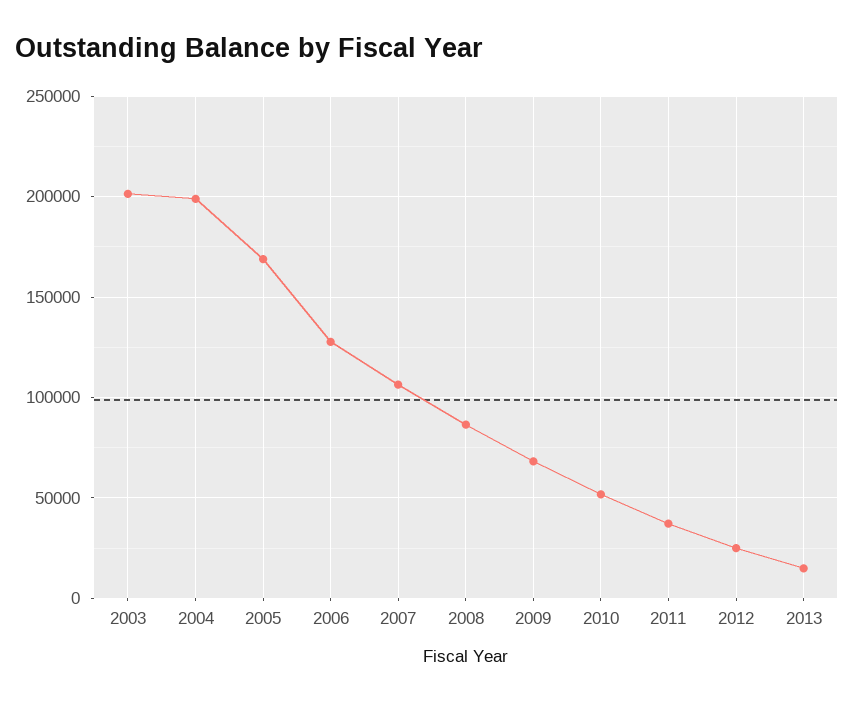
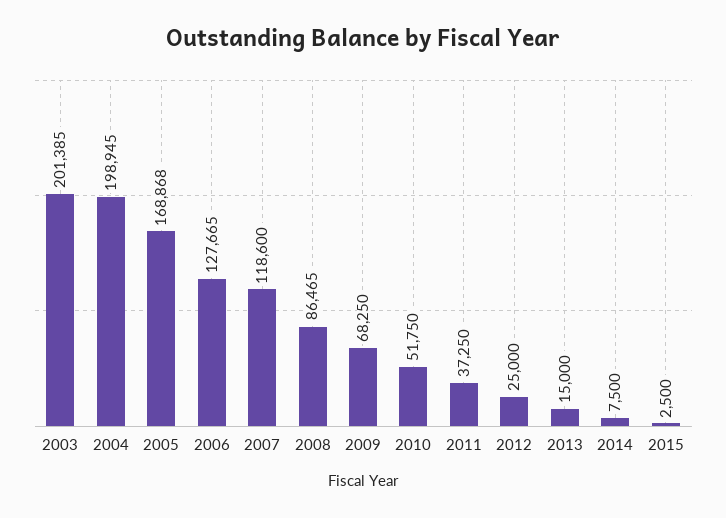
2007: 105000 -> 118600
2014: none -> 7500
2015: none -> 2500

